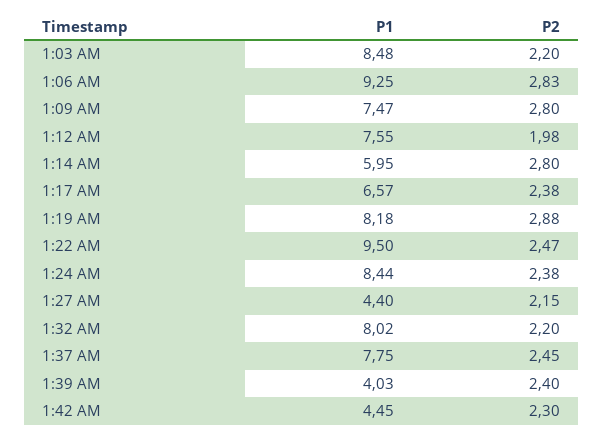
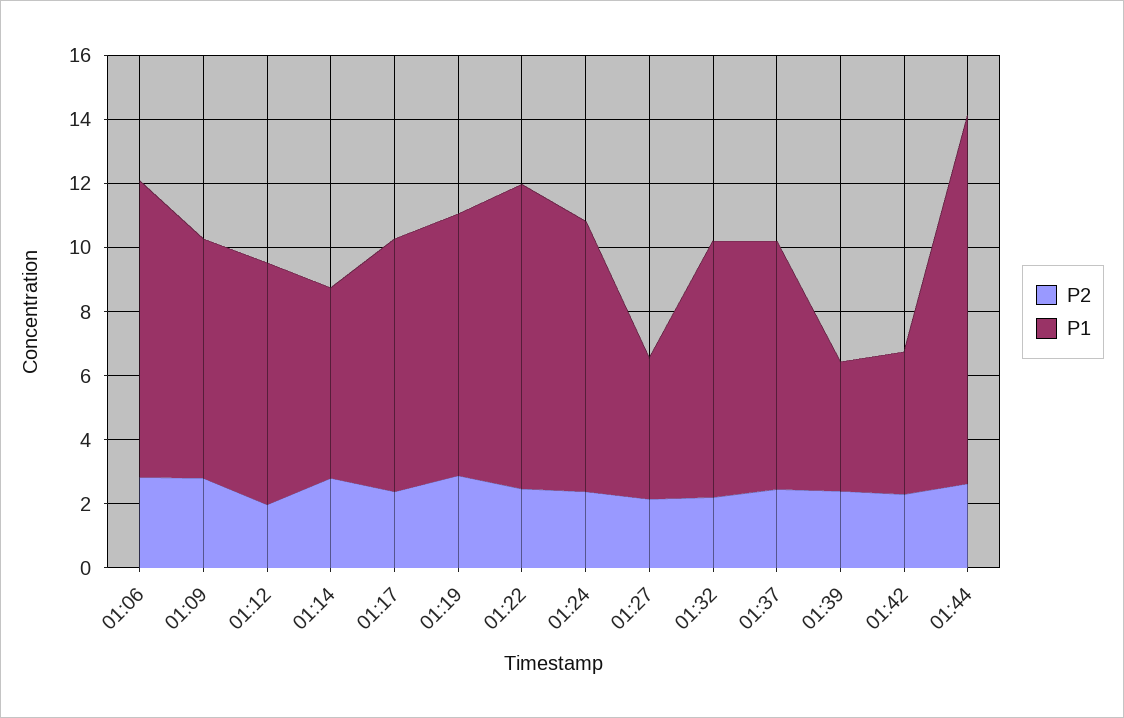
P1, 1:03 AM: 8.48 -> none
P2, 1:03 AM: 2.2 -> none
P1, 1:17 AM: 6.57 -> 8
P2, 01:44: none -> 2.5
P1, 01:44: none -> 11.5

